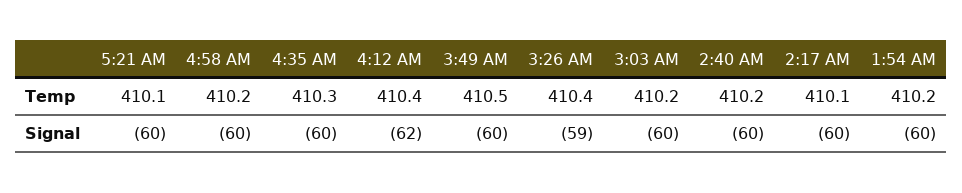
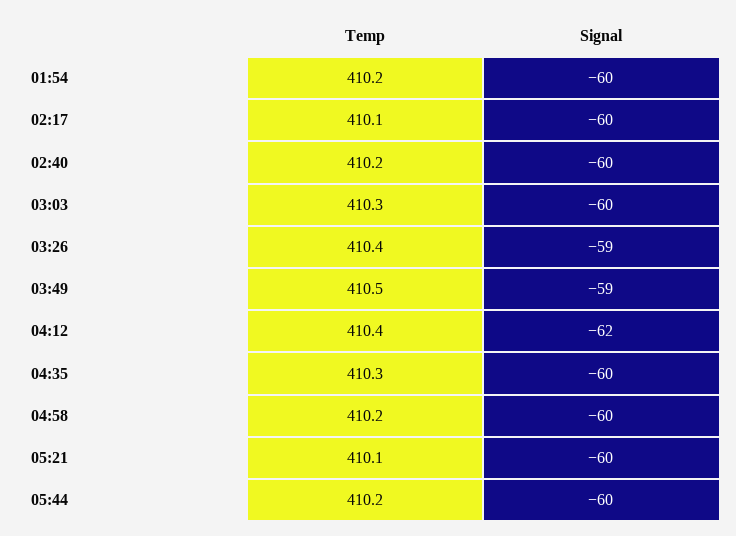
3:03 AM, Temp: 410.2 -> 410.3
3:49 AM, Signal: -60 -> -59
05:44, Temp: none -> 410.2
05:44, Signal: none -> -60

